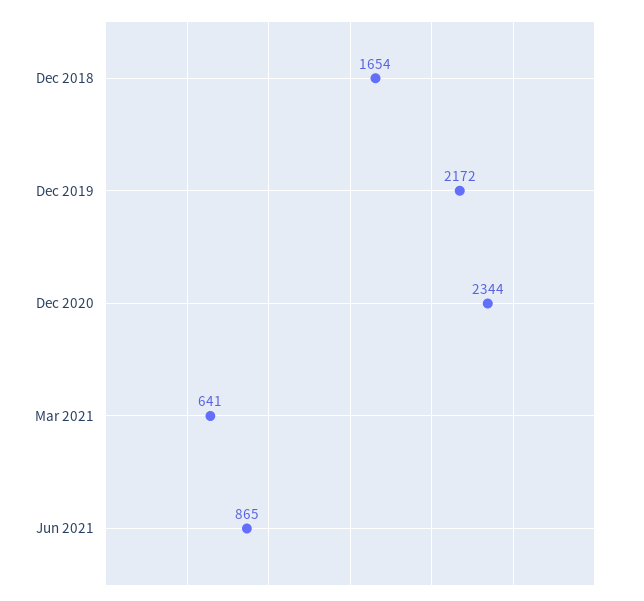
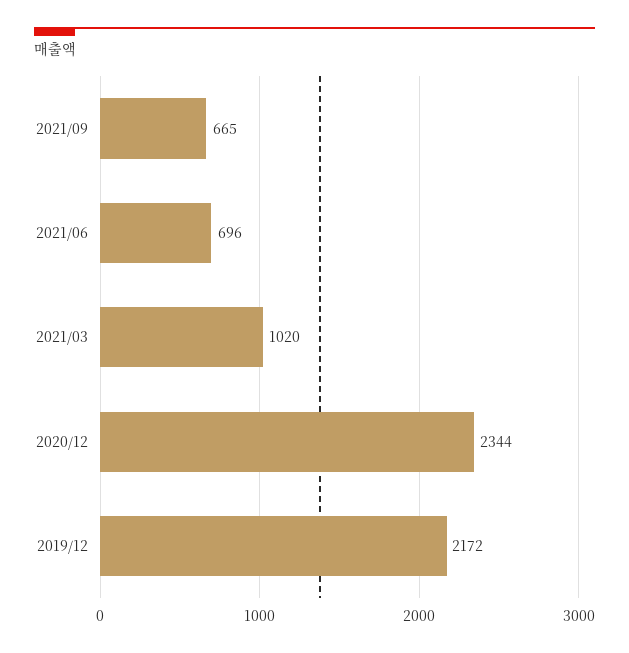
Dec 2018: 1654 -> none
Mar 2021: 641 -> 1020
Jun 2021: 865 -> 696
2021/09: none -> 665

